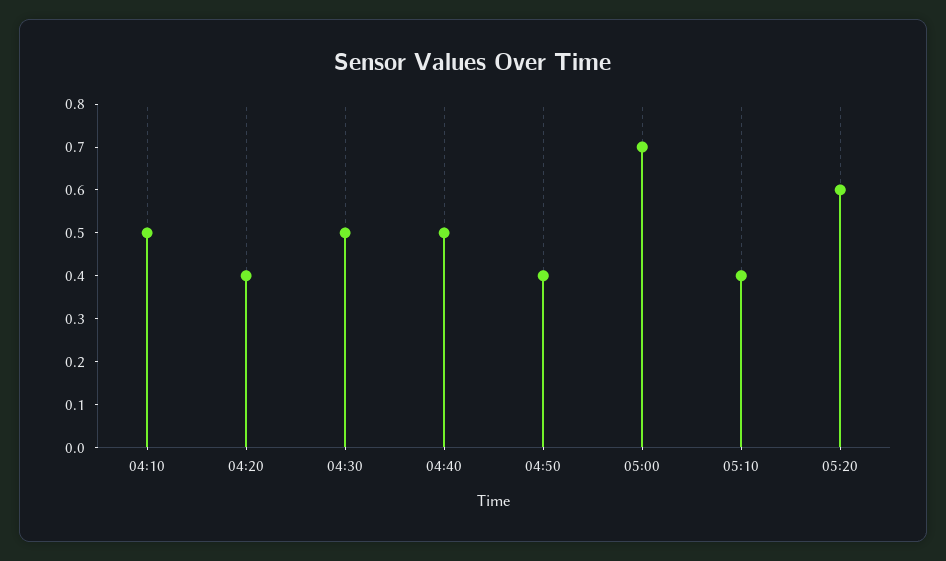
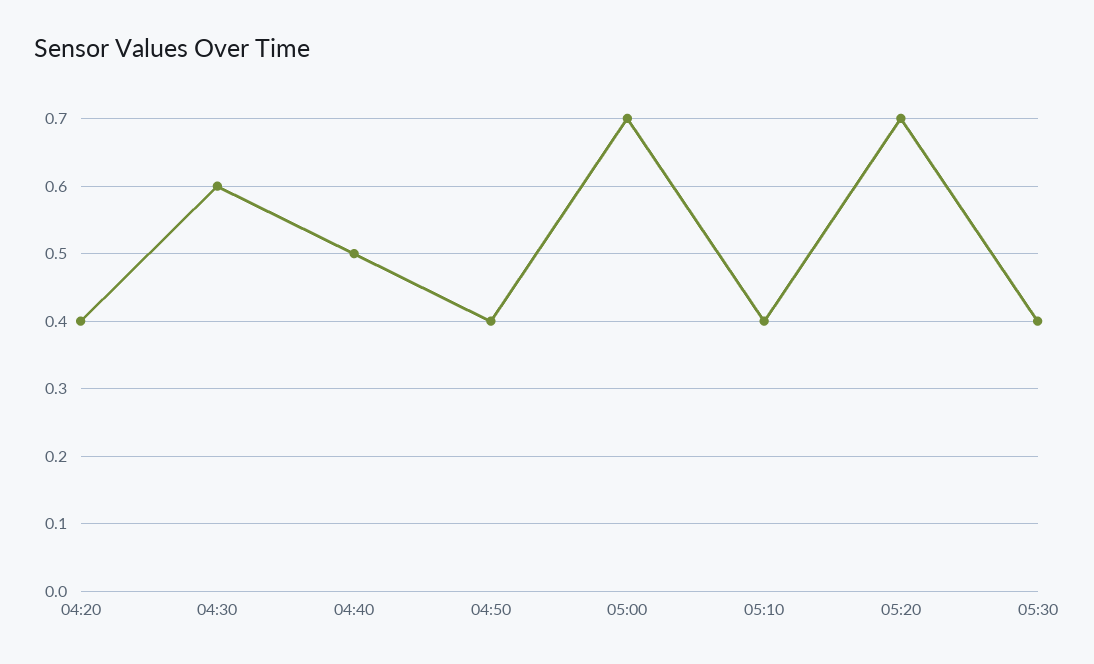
04:10: 0.5 -> none
04:30: 0.5 -> 0.6
05:20: 0.6 -> 0.7
05:30: none -> 0.4

